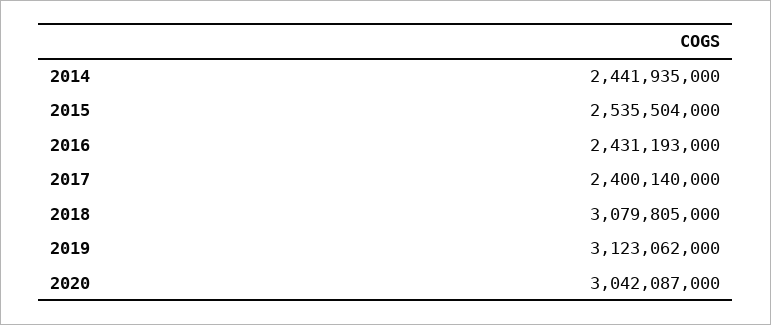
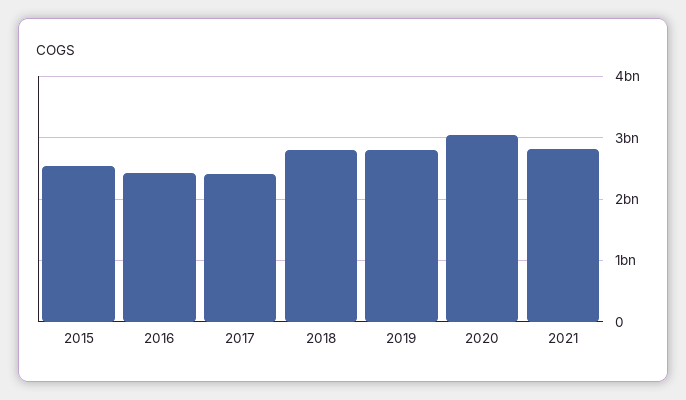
2014: 2441935000 -> none
2018: 3079805000 -> 2800000000
2019: 3123062000 -> 2800000000
2021: none -> 2800000000

